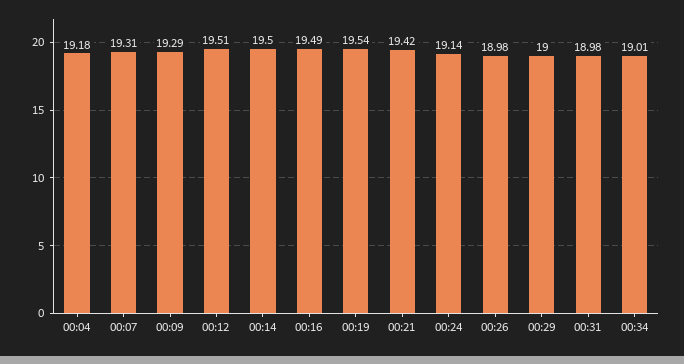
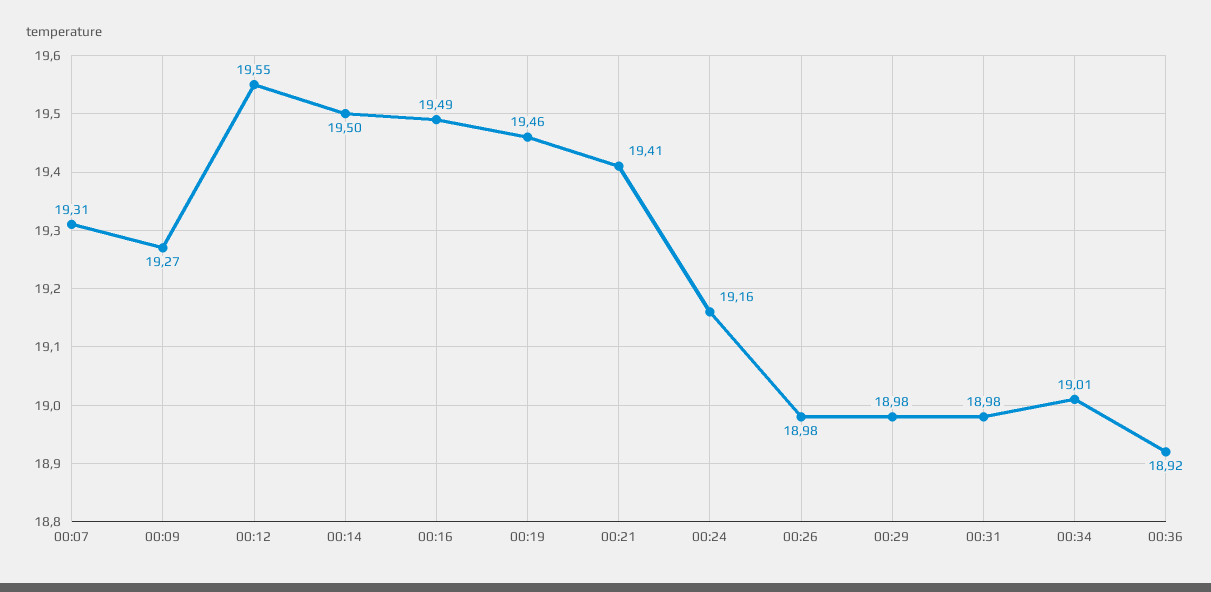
00:04: 19.18 -> none
00:09: 19.29 -> 19.27
00:12: 19.51 -> 19.55
00:19: 19.54 -> 19.46
00:21: 19.42 -> 19.41
00:24: 19.14 -> 19.16
00:29: 19 -> 18.98
00:36: none -> 18.92

